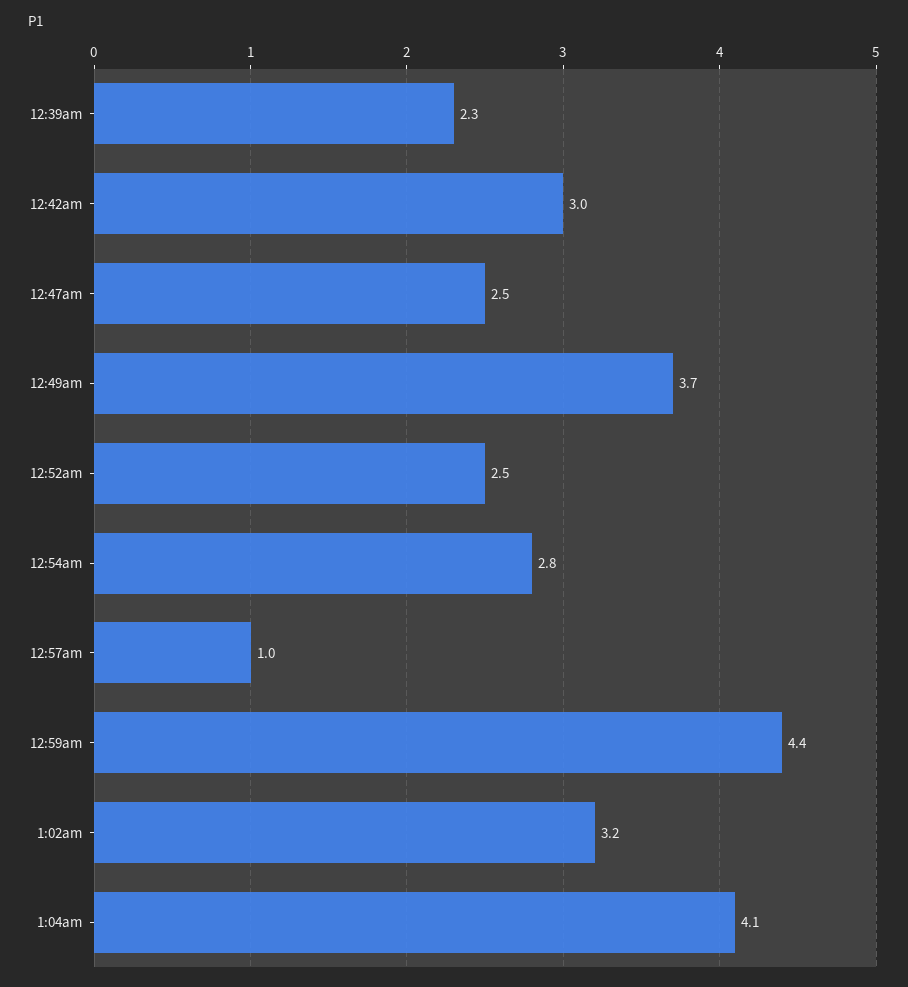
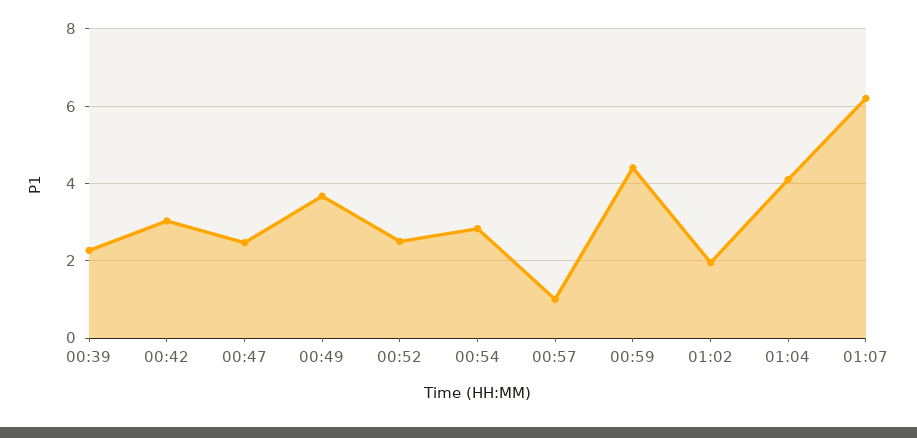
1:02am: 3.2 -> 2
01:07: none -> 6.2

